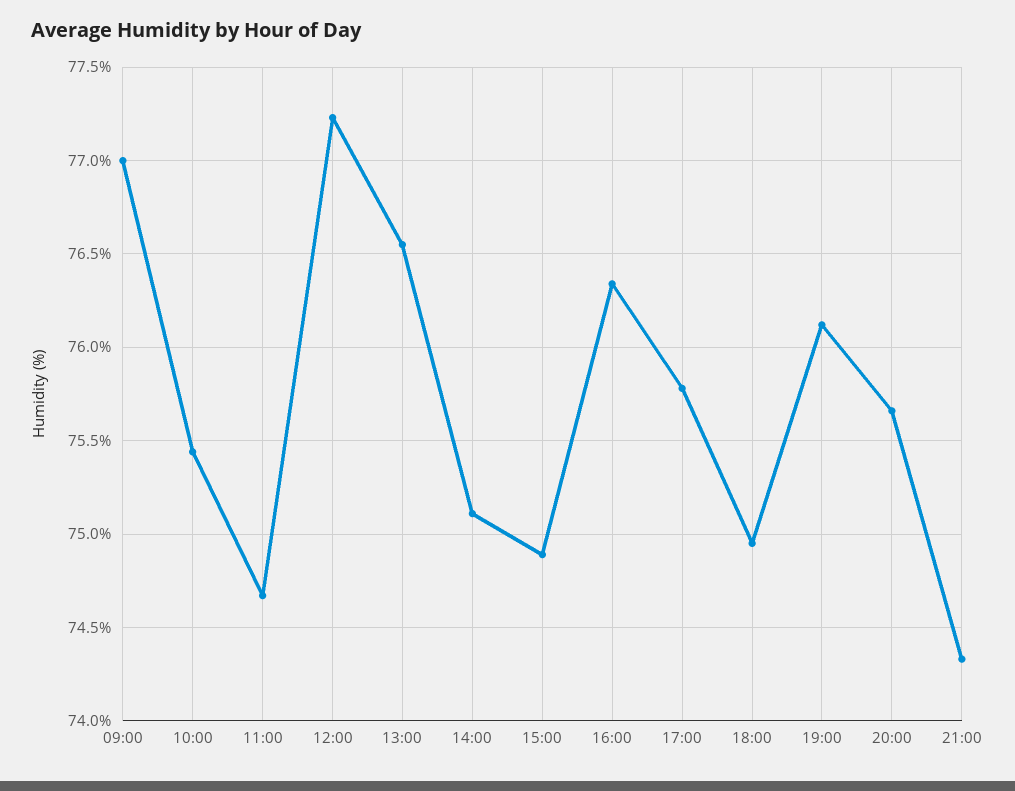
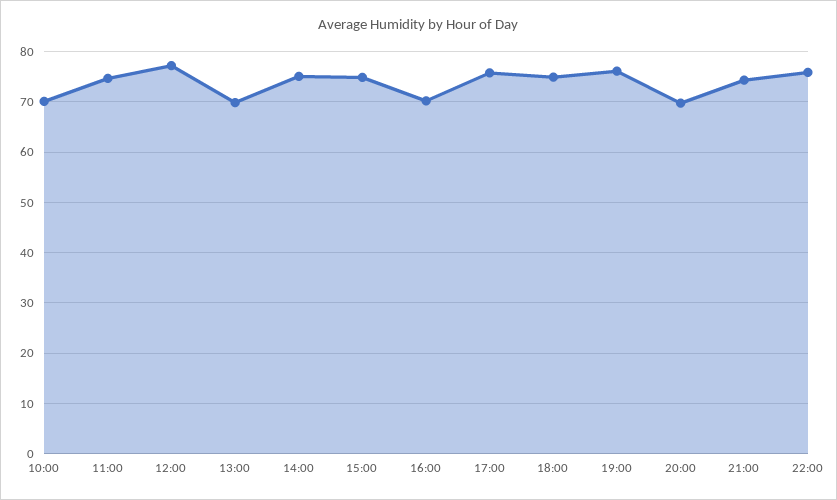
09:00: 77 -> none
10:00: 75.45 -> 70
13:00: 76.55 -> 70
16:00: 76.35 -> 70
20:00: 75.65 -> 70
22:00: none -> 76

